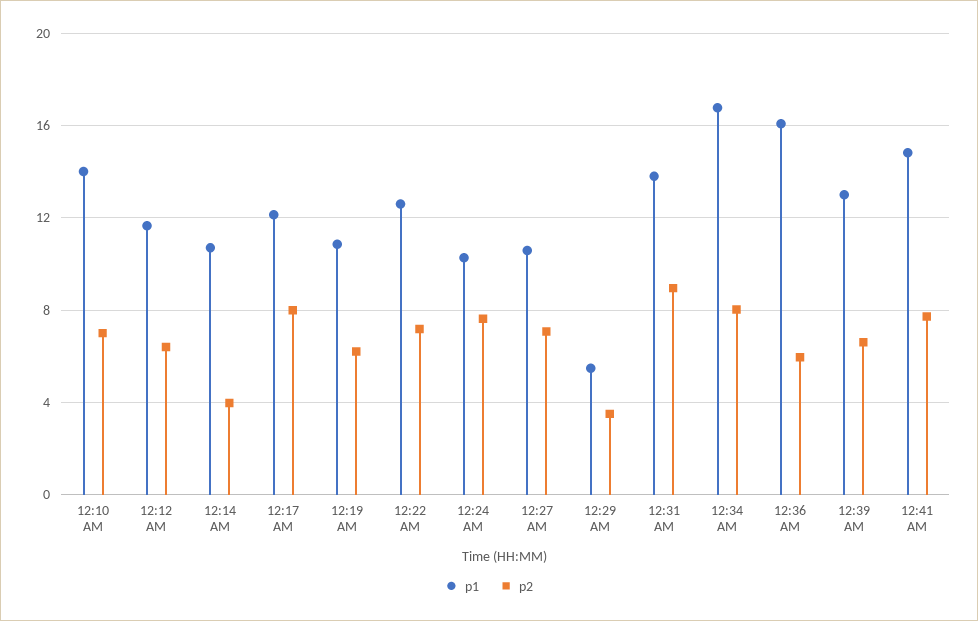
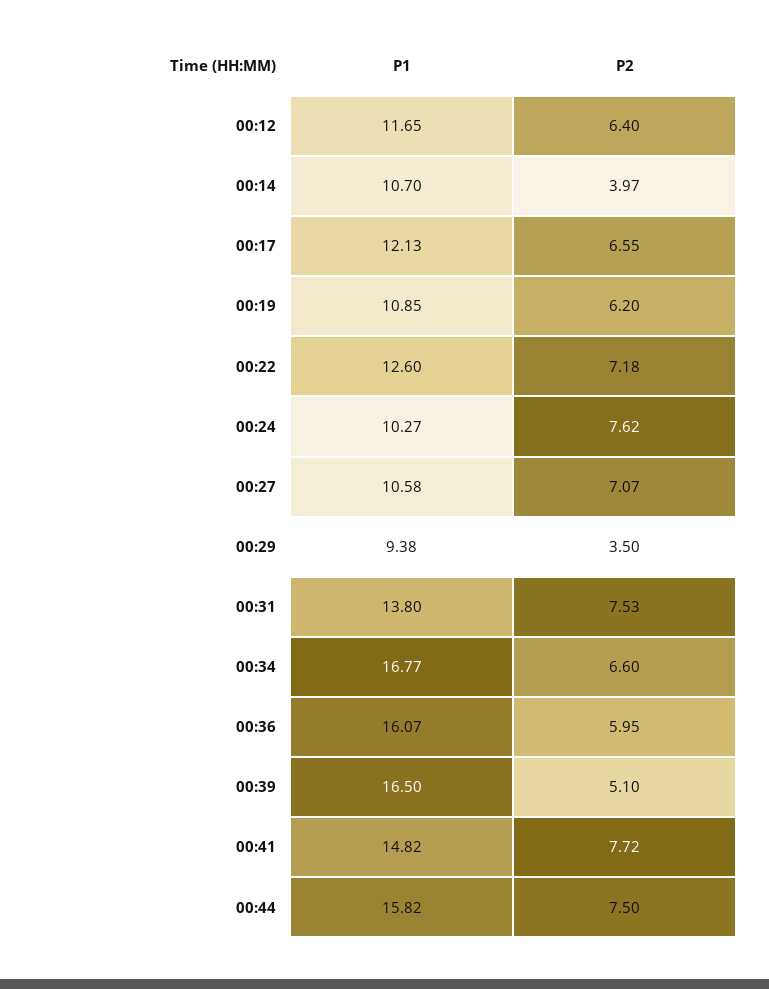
p1, 12:10 AM: 14 -> none
p2, 12:10 AM: 7 -> none
p2, 12:17 AM: 8 -> 6.55
p1, 12:29 AM: 5.5 -> 9.38
p2, 12:31 AM: 9 -> 7.53
p2, 12:34 AM: 8 -> 6.6
p1, 12:39 AM: 13 -> 16.5
p2, 12:39 AM: 6.5 -> 5.1
p1, 00:44: none -> 15.82
p2, 00:44: none -> 7.5

